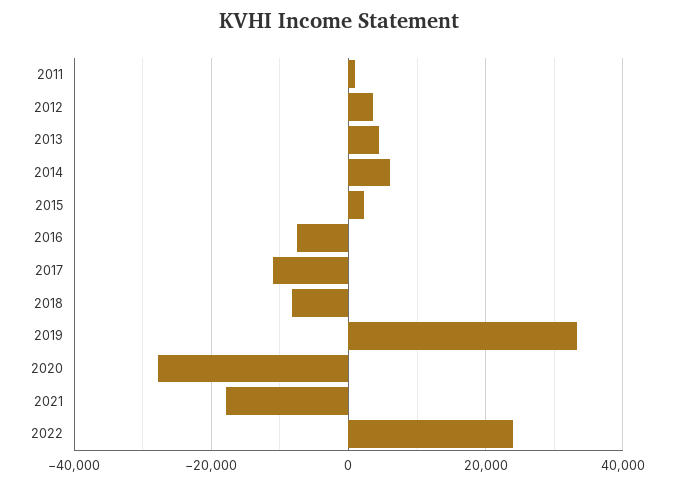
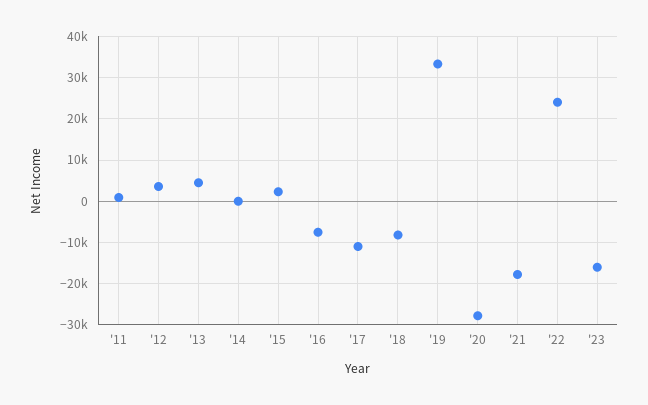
2014: 6000 -> 0
'23: none -> -16000

